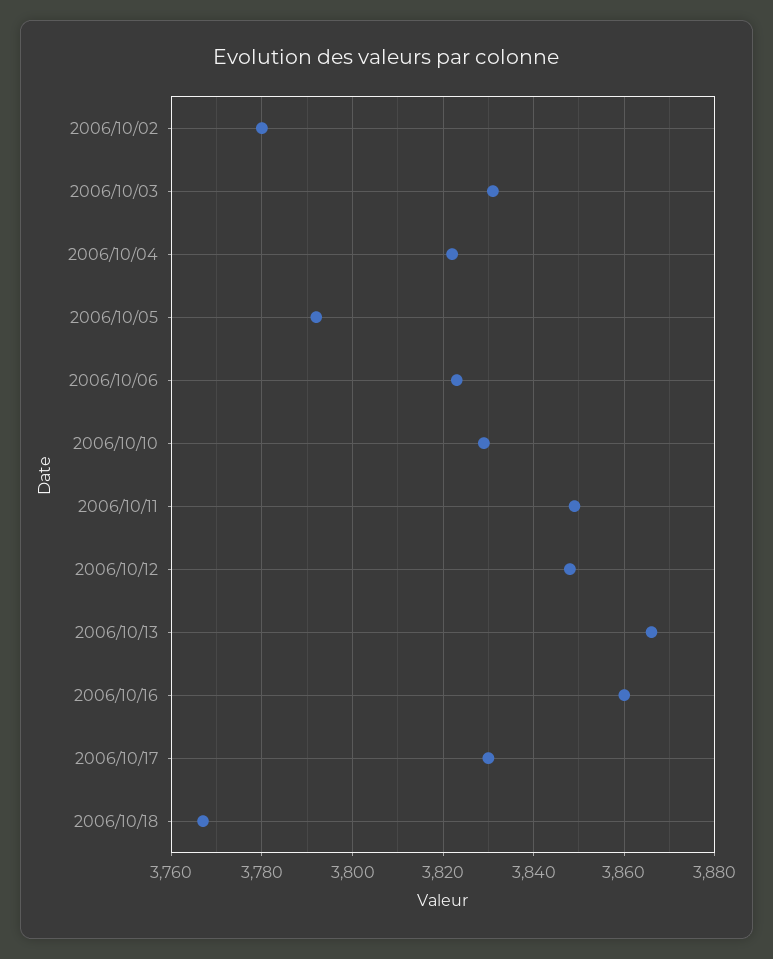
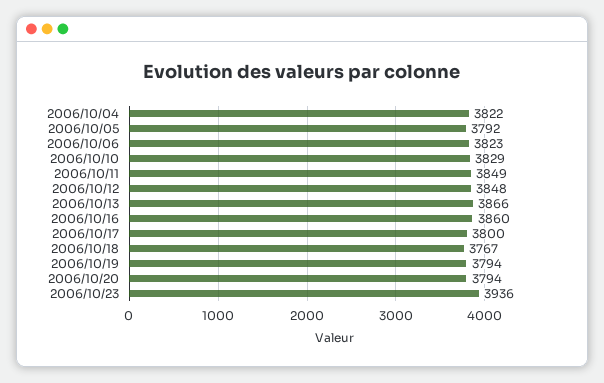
2006/10/02: 3780 -> none
2006/10/03: 3830 -> none
2006/10/17: 3830 -> 3800
2006/10/19: none -> 3794
2006/10/20: none -> 3794
2006/10/23: none -> 3936

